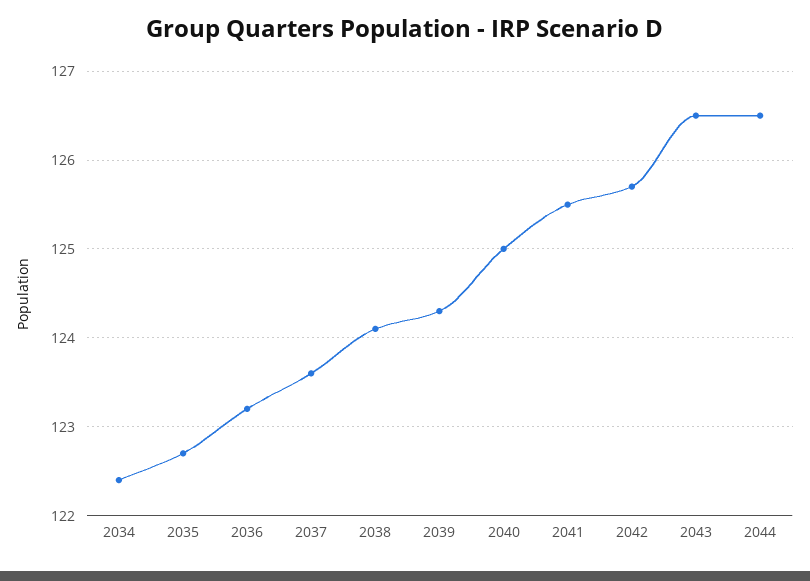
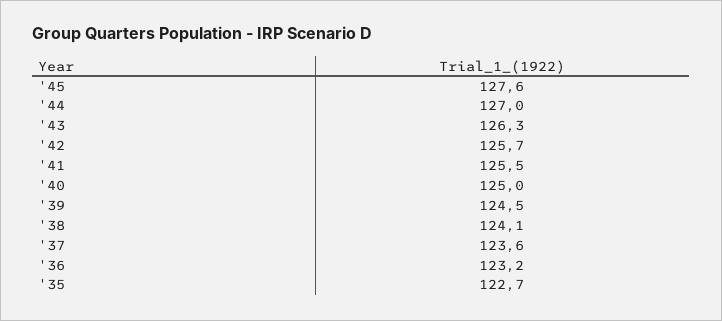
2034: 122.4 -> none
2039: 124.3 -> 124.5
2043: 126.5 -> 126.3
2044: 126.5 -> 127
'45: none -> 127.6

